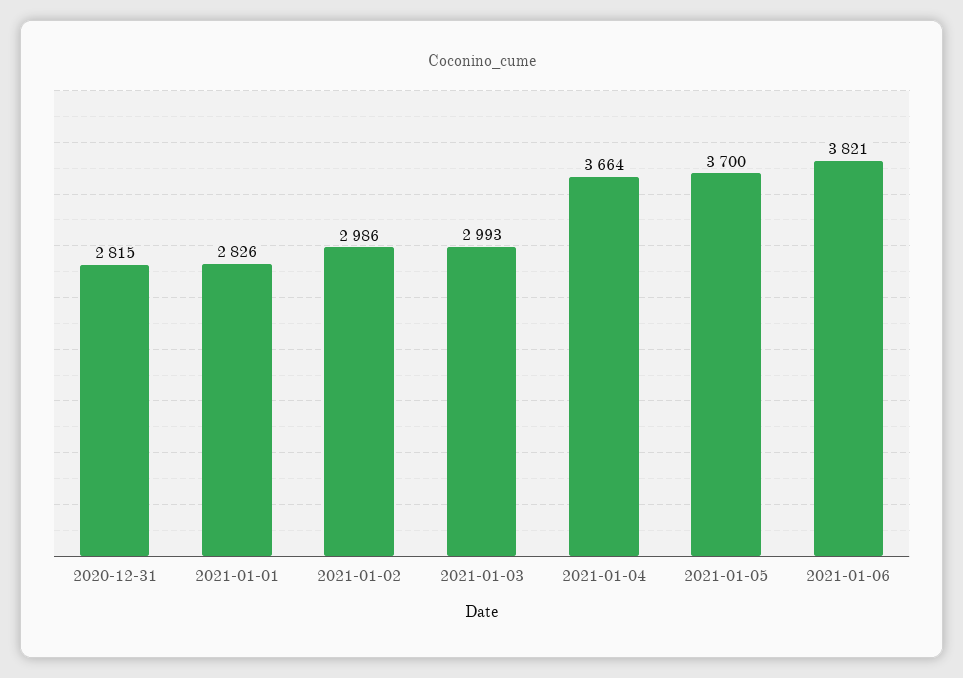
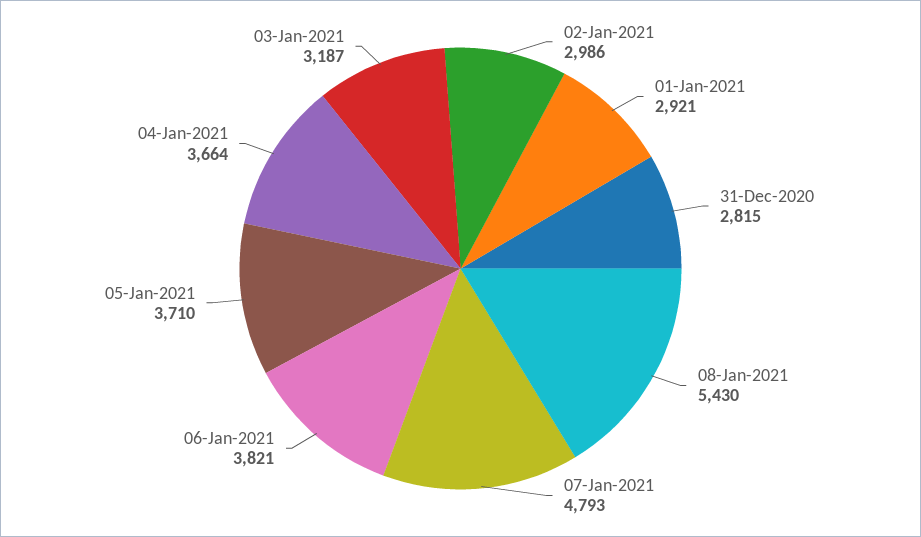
2021-01-01: 2826 -> 2921
2021-01-03: 2993 -> 3187
2021-01-05: 3700 -> 3710
08-Jan-2021: none -> 5430
07-Jan-2021: none -> 4793

